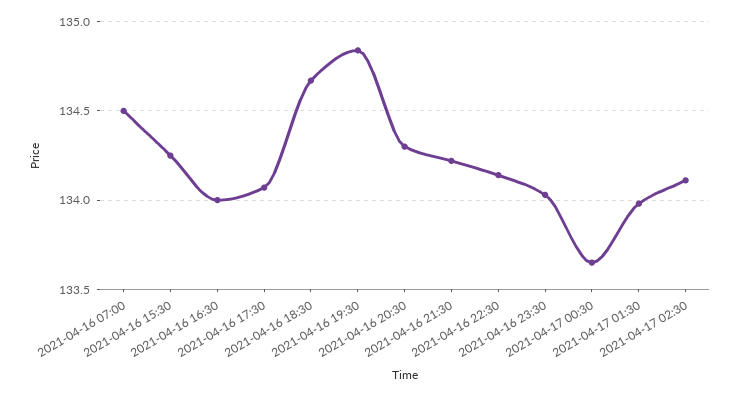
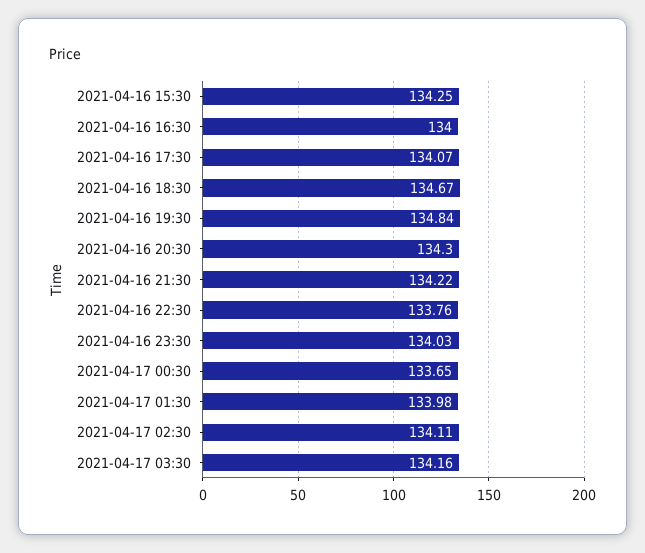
2021-04-16 07:00: 134.5 -> none
2021-04-16 22:30: 134.15 -> 133.76
2021-04-17 03:30: none -> 134.16

